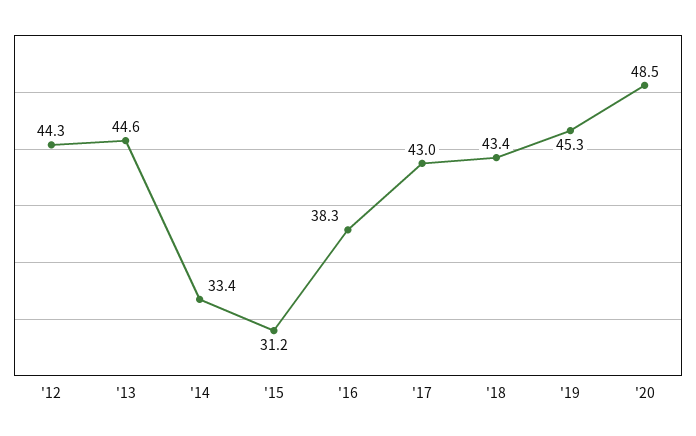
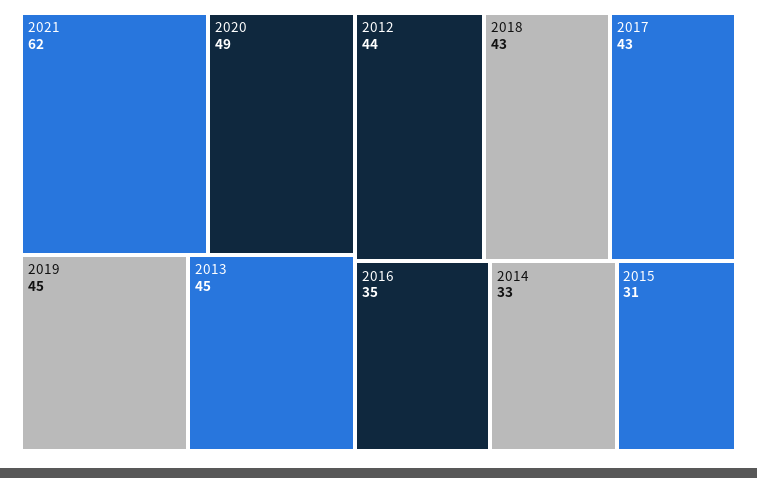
'16: 38.3 -> 35
2021: none -> 62

